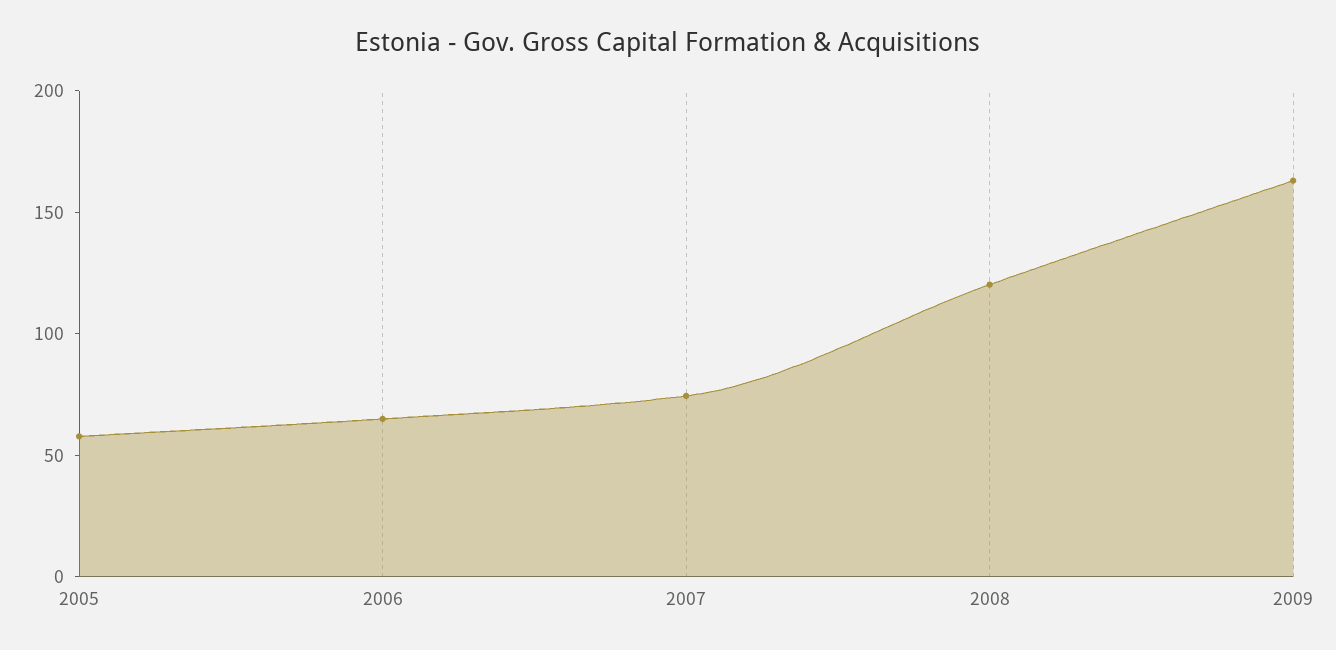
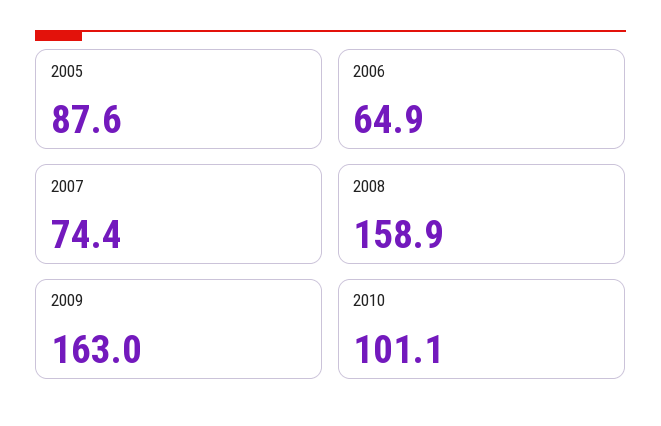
2005: 60 -> 87.6
2008: 120 -> 158.9
2010: none -> 101.1

